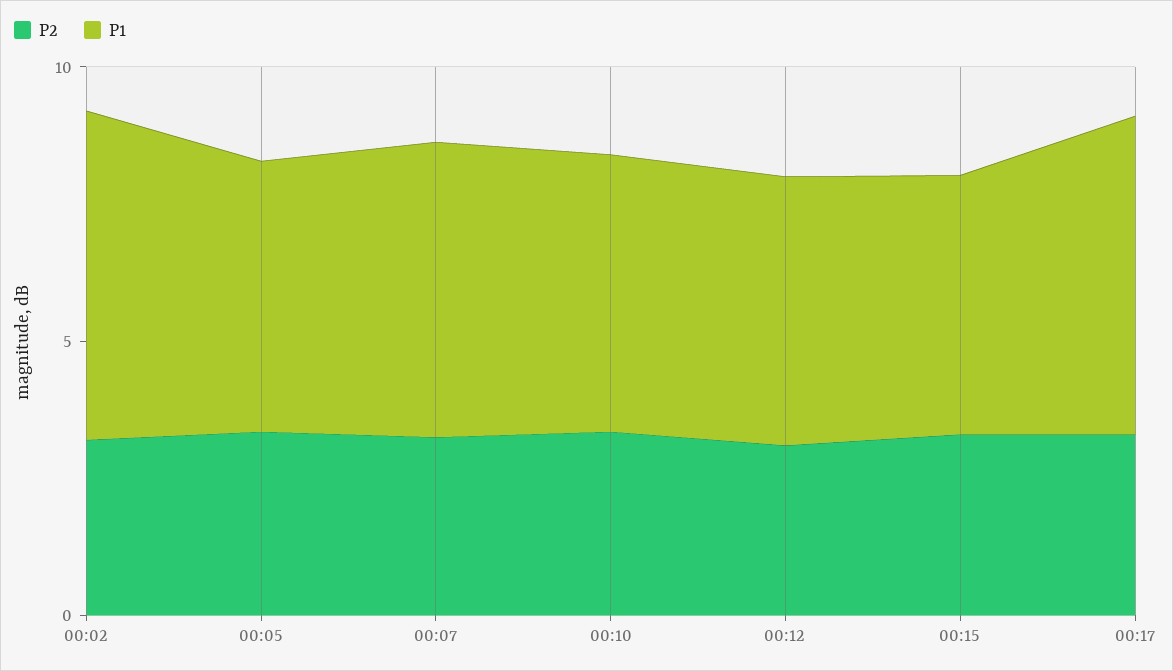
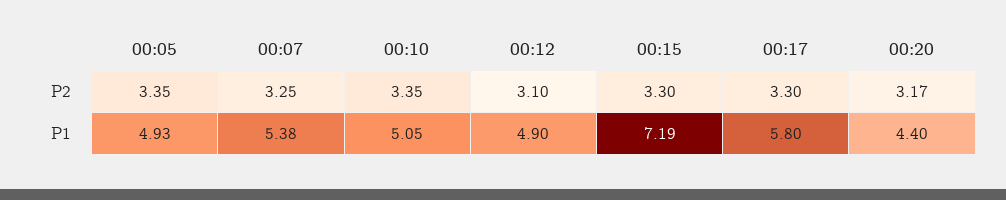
P2, 00:02: 3 -> none
P1, 00:02: 6 -> none
P1, 00:15: 5 -> 7.19
P2, 00:20: none -> 3.17
P1, 00:20: none -> 4.4

